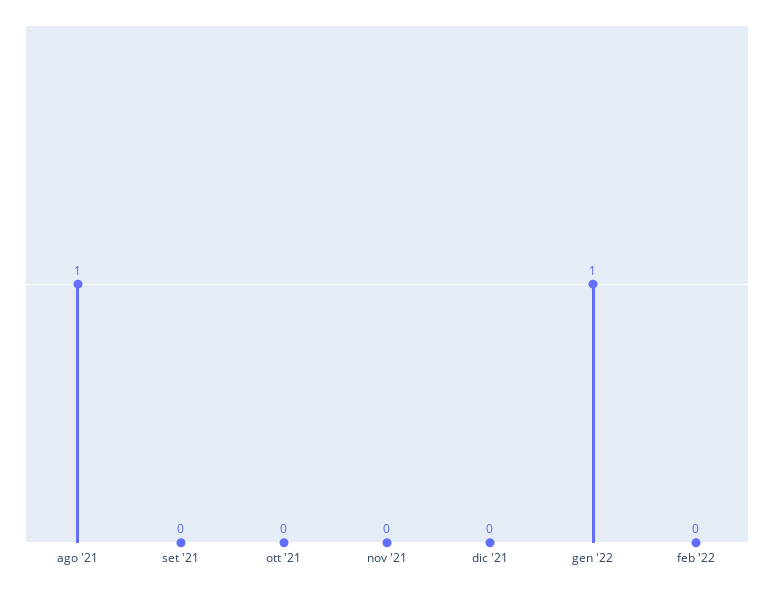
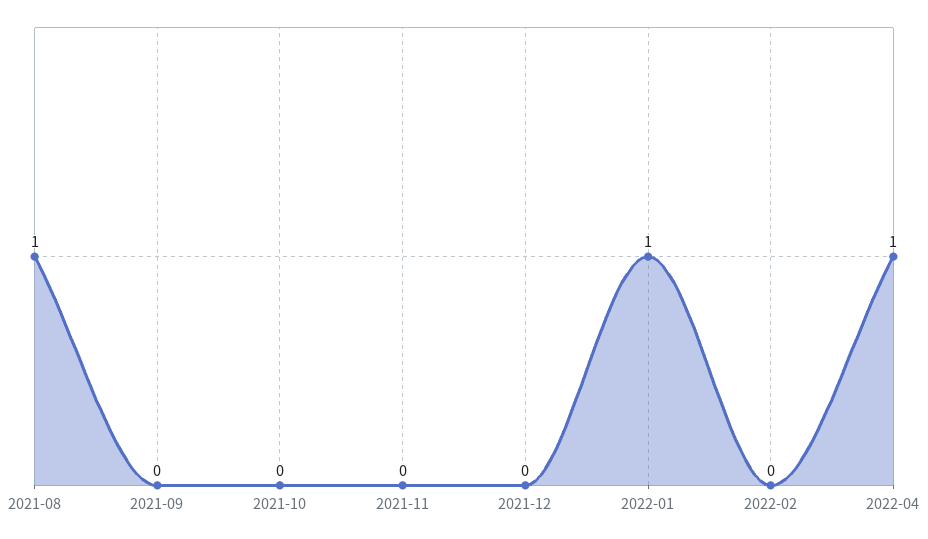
2022-04: none -> 1

